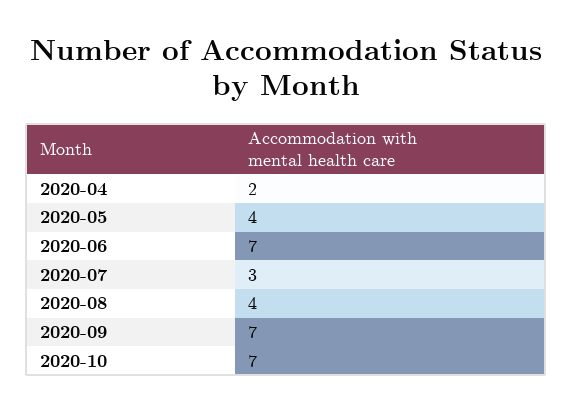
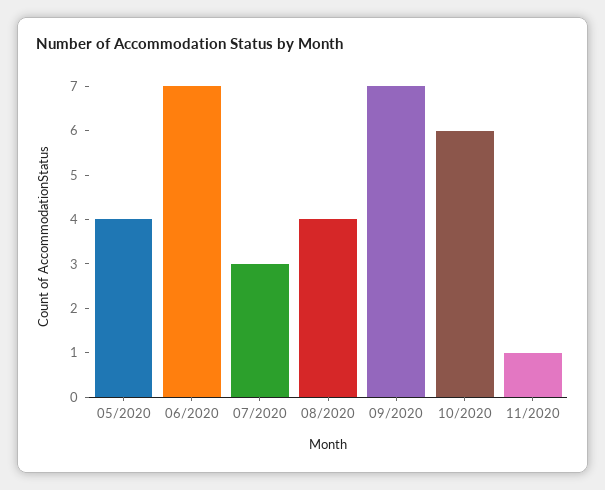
2020-04: 2 -> none
2020-10: 7 -> 6
11/2020: none -> 1

